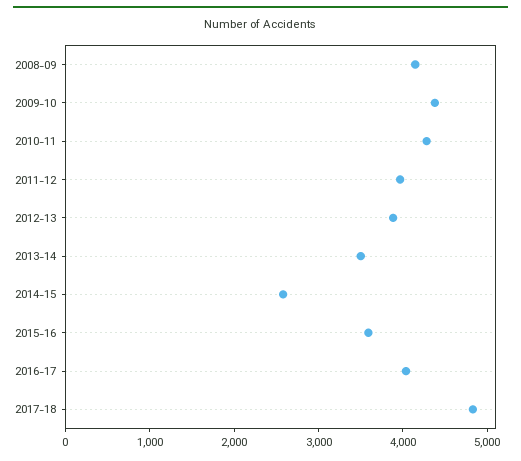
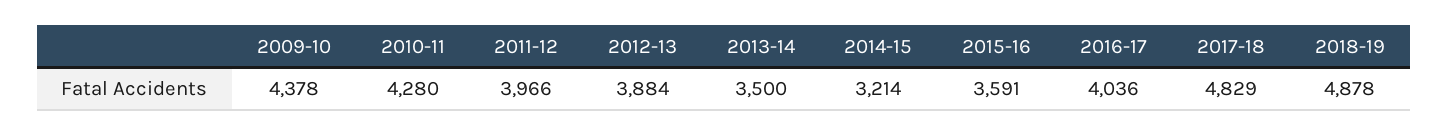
2008-09: 4200 -> none
2014-15: 2600 -> 3214
2018-19: none -> 4878

